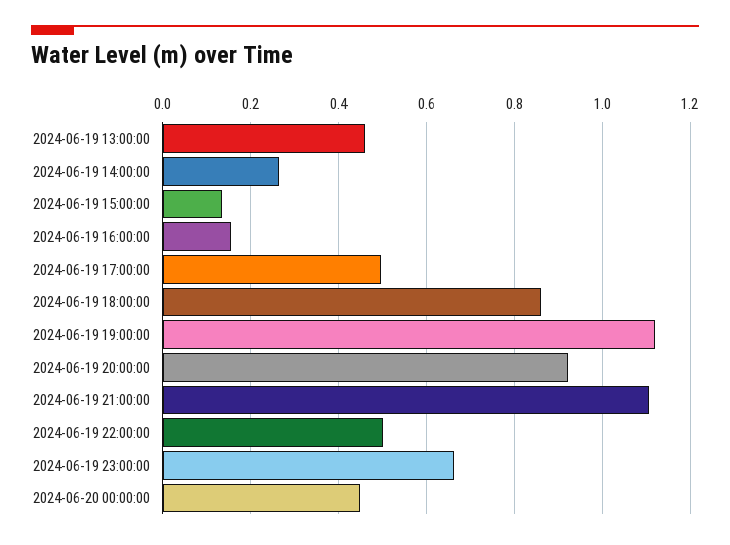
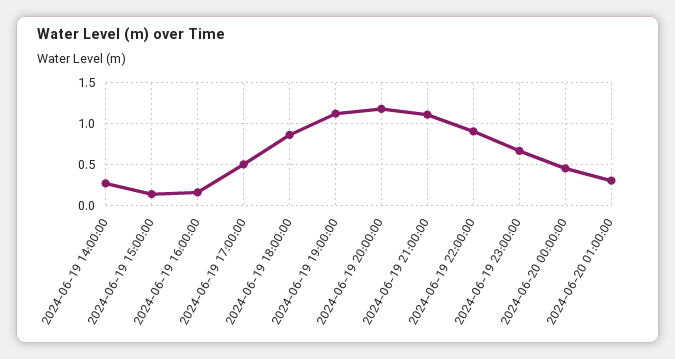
2024-06-19 13:00:00: 0.46 -> none
2024-06-19 20:00:00: 0.92 -> 1.2
2024-06-19 22:00:00: 0.5 -> 0.9
2024-06-20 01:00:00: none -> 0.3

